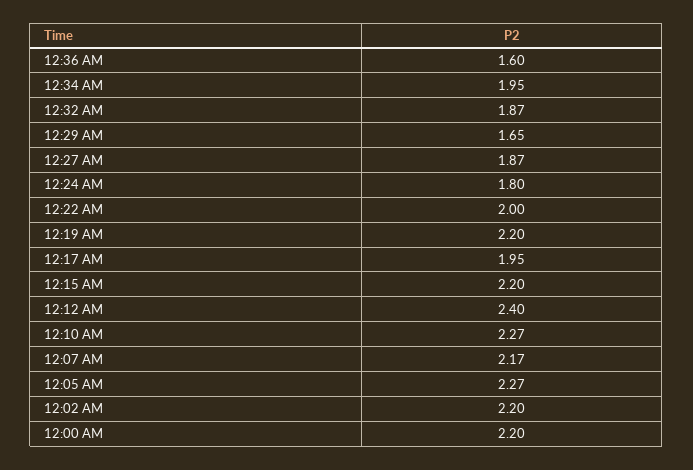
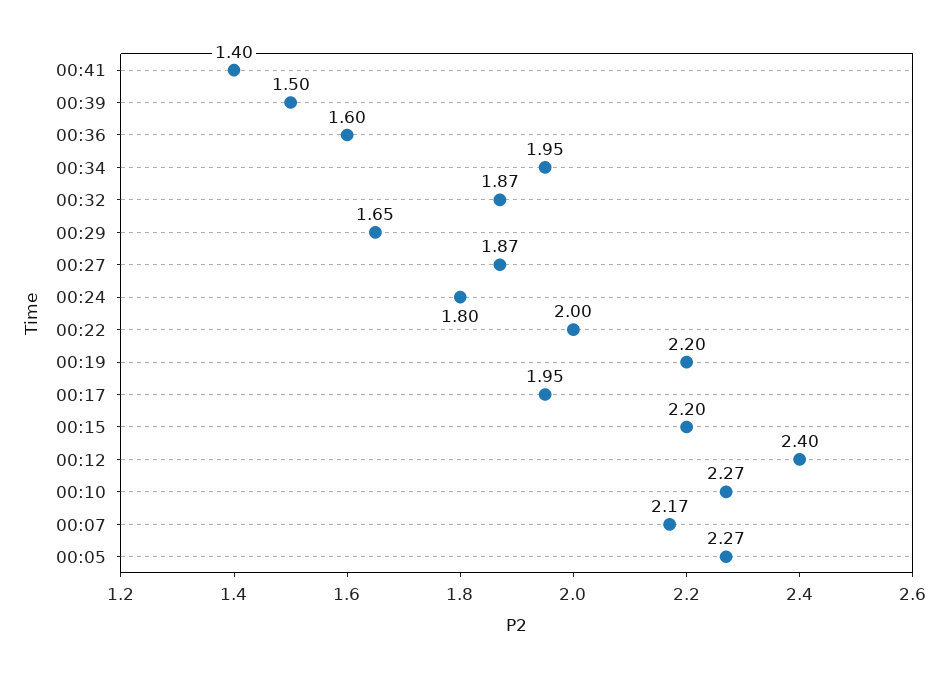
12:02 AM: 2.2 -> none
12:00 AM: 2.2 -> none
00:41: none -> 1.4
00:39: none -> 1.5

